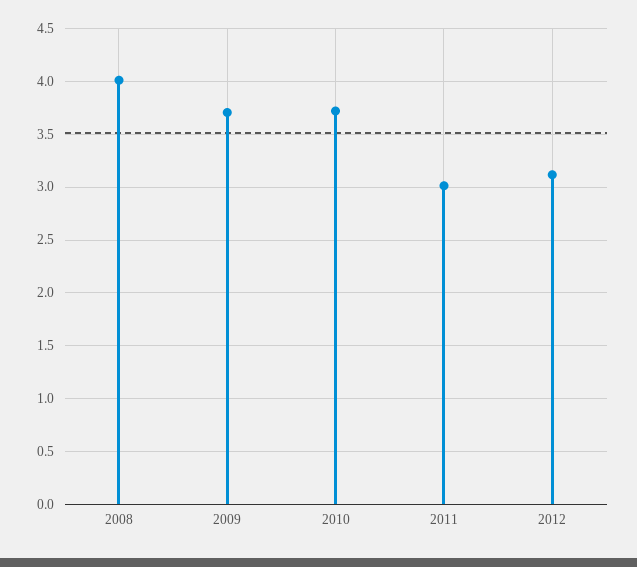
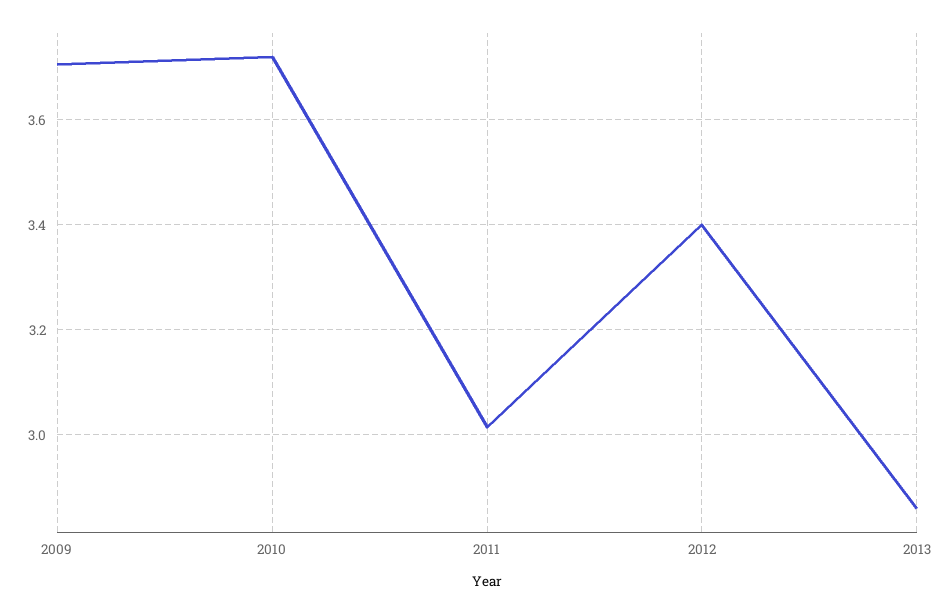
2008: 4 -> none
2012: 3.1 -> 3.4
2013: none -> 2.86

